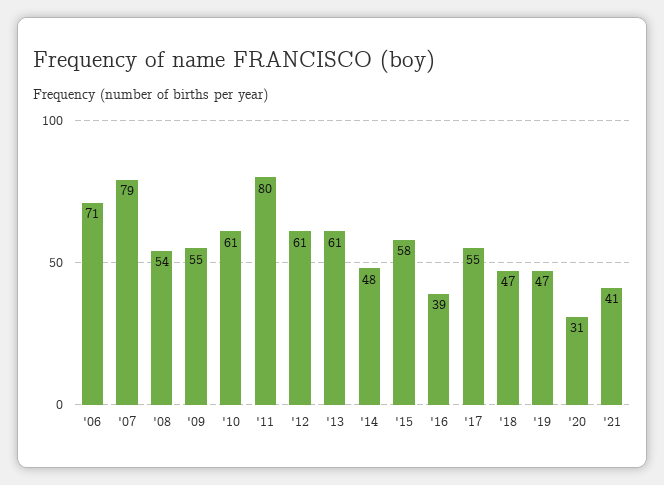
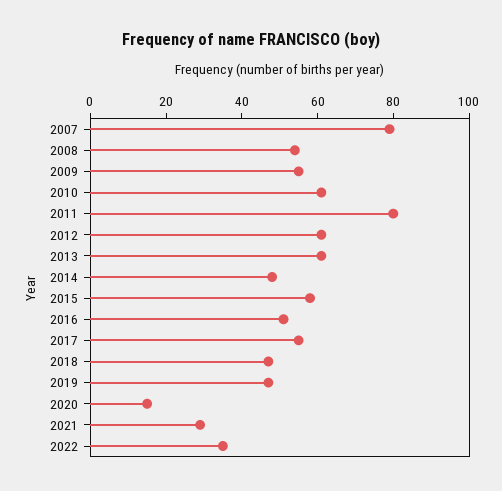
'06: 71 -> none
'16: 39 -> 50
'20: 31 -> 15
'21: 41 -> 30
2022: none -> 35

